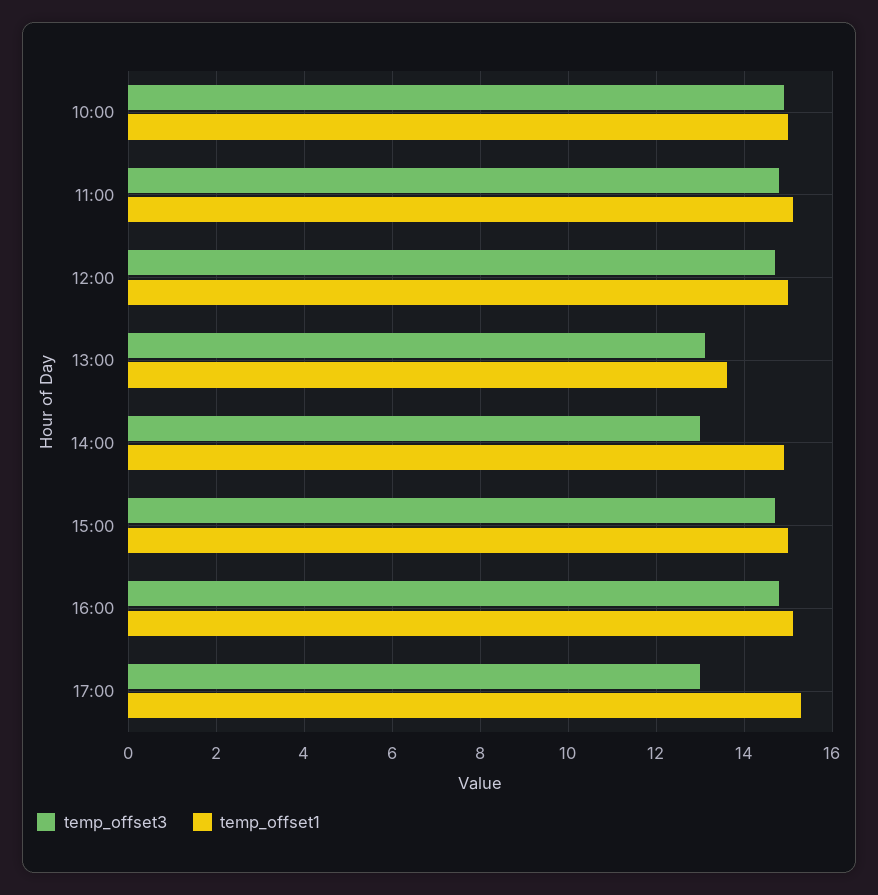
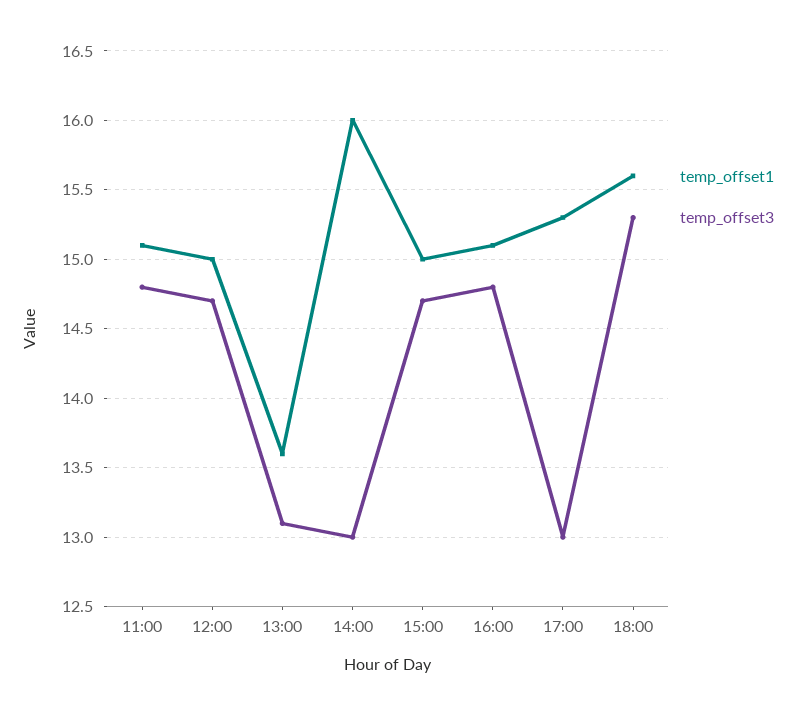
temp_offset3, 10:00: 15 -> none
temp_offset1, 10:00: 15 -> none
temp_offset1, 14:00: 15 -> 16
temp_offset1, 18:00: none -> 15.6
temp_offset3, 18:00: none -> 15.3

